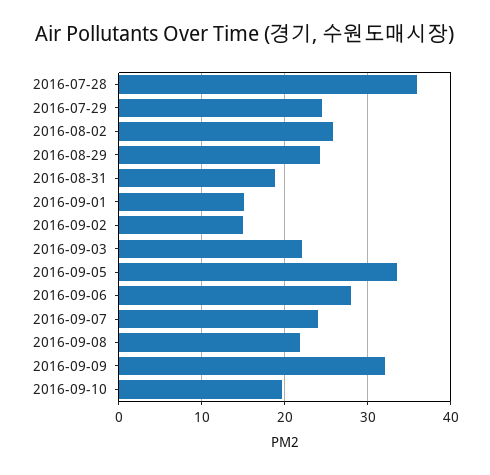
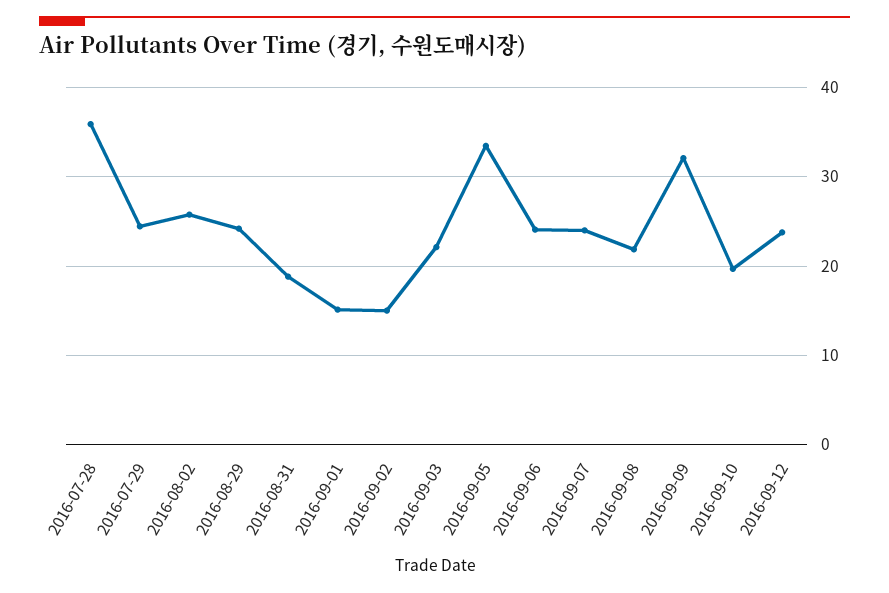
2016-09-06: 28 -> 24
2016-09-12: none -> 24

